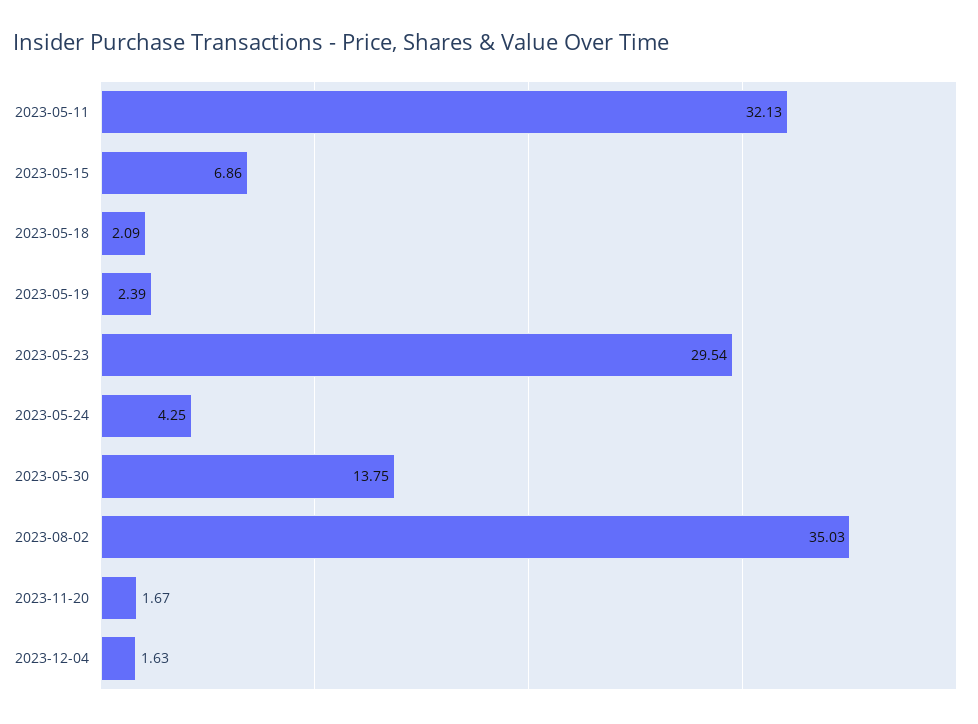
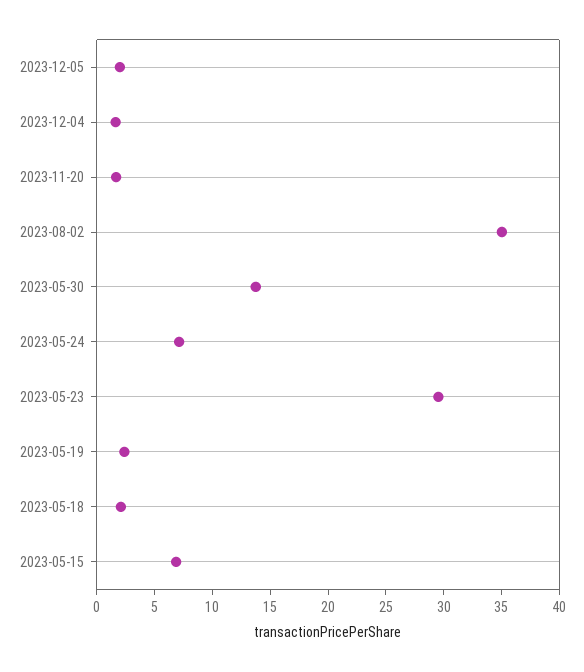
2023-05-11: 32.13 -> none
2023-05-24: 4.25 -> 7
2023-12-05: none -> 2

